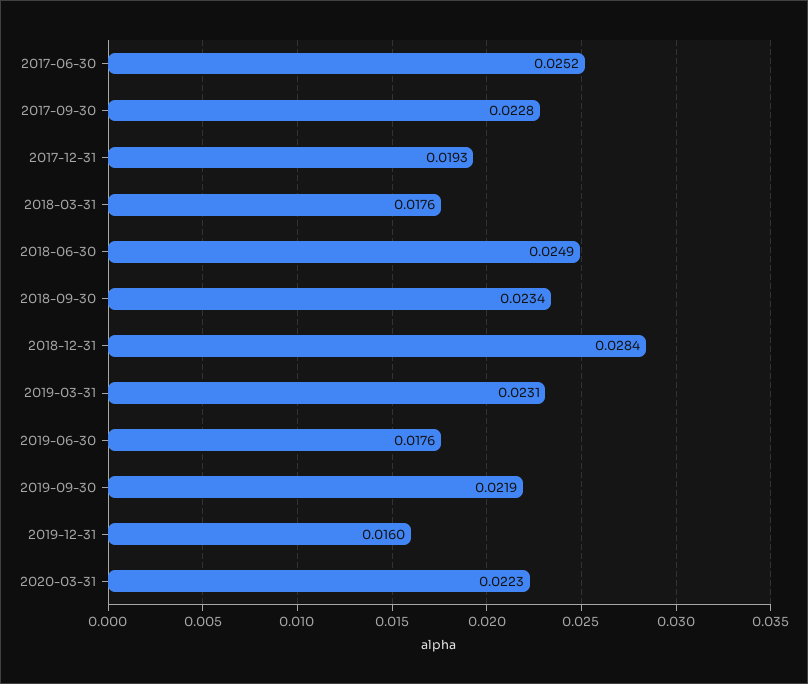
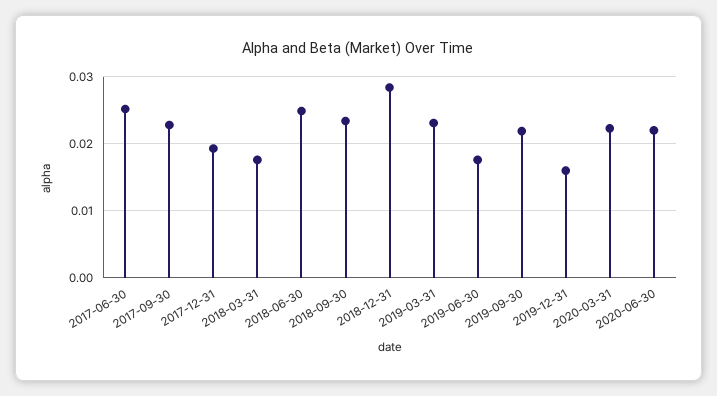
2020-06-30: none -> 0.022

